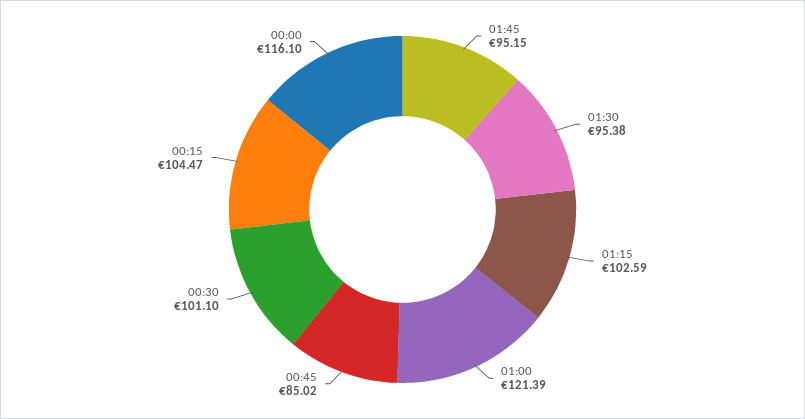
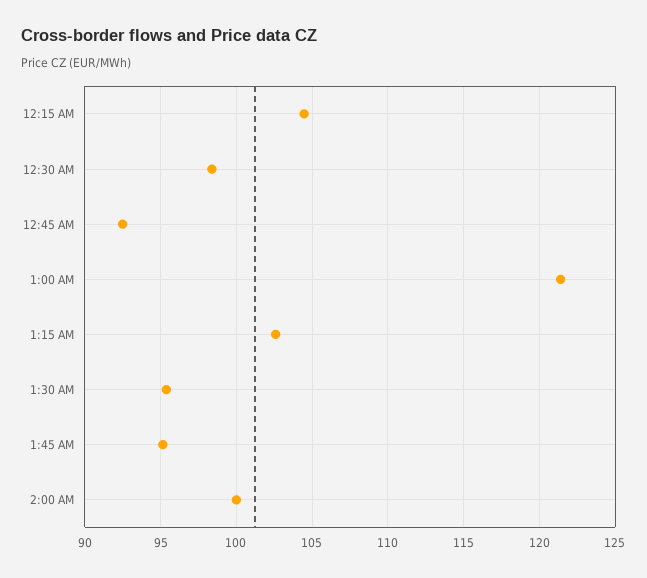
00:45: 85.02 -> 92.5
00:30: 101.1 -> 98.5
00:00: 116.1 -> none
2:00 AM: none -> 100

